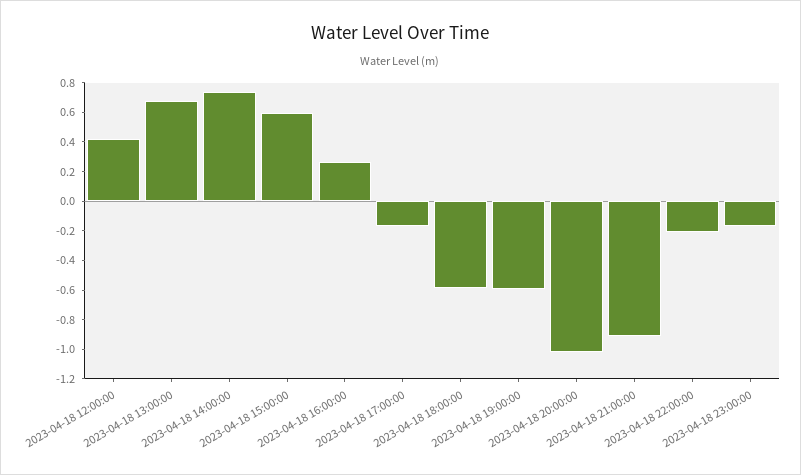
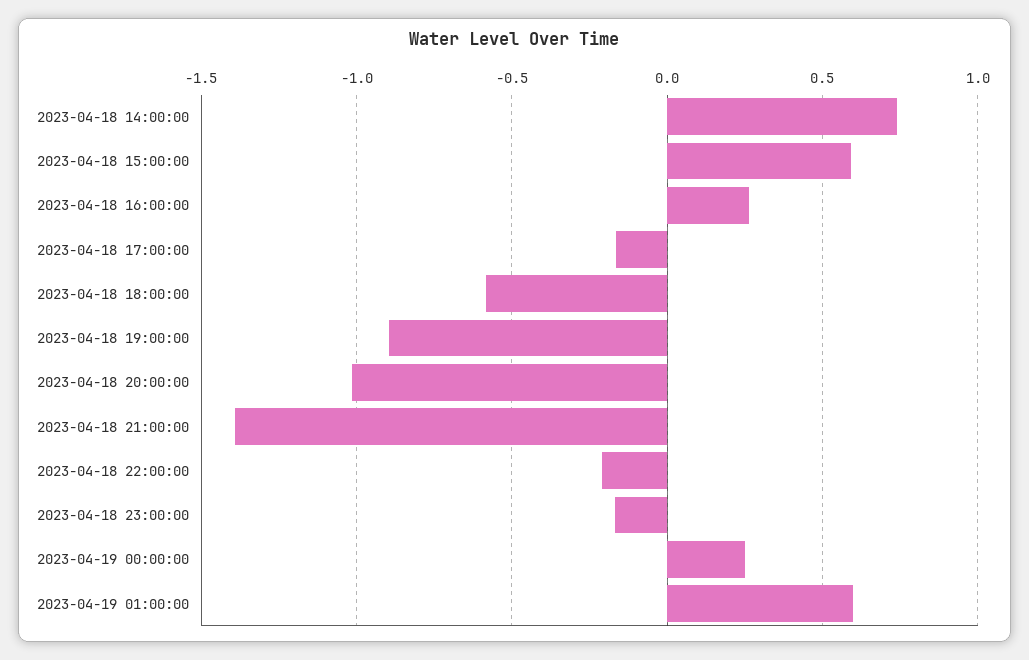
2023-04-18 12:00:00: 0.4 -> none
2023-04-18 13:00:00: 0.7 -> none
2023-04-18 19:00:00: -0.6 -> -0.9
2023-04-18 21:00:00: -0.9 -> -1.4
2023-04-19 00:00:00: none -> 0.25
2023-04-19 01:00:00: none -> 0.6

